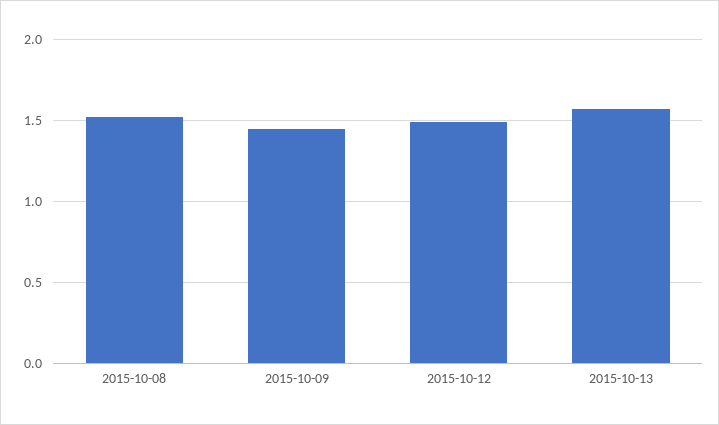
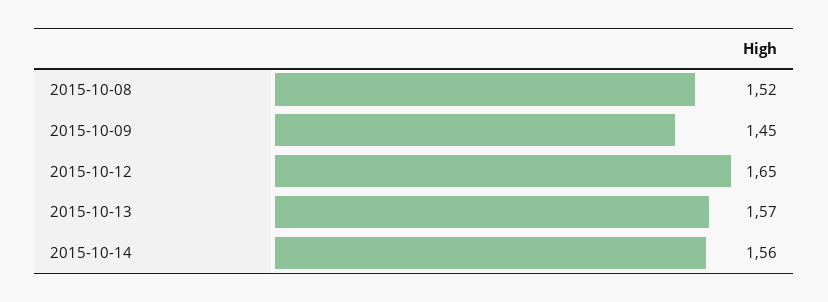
2015-10-12: 1.5 -> 1.65
2015-10-14: none -> 1.56

